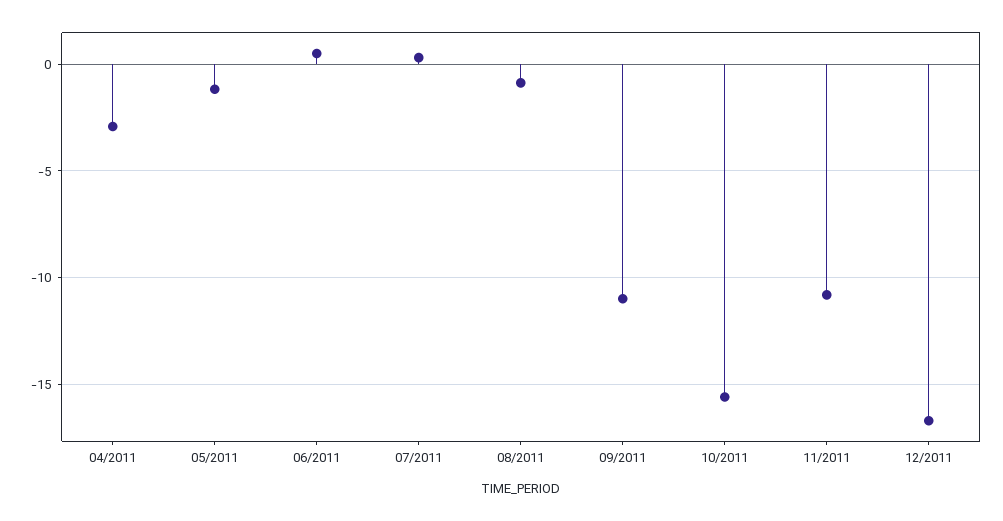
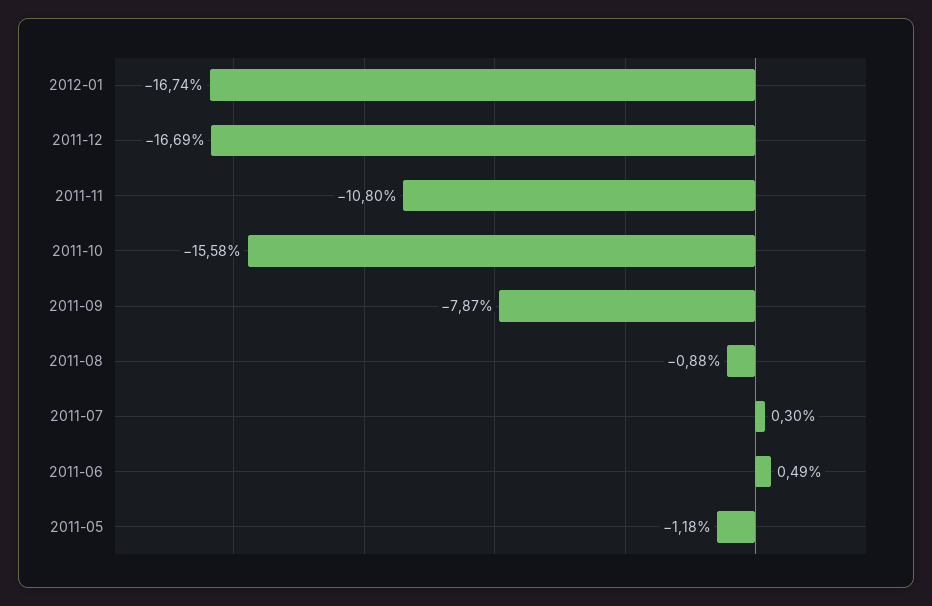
04/2011: -3 -> none
09/2011: -11 -> -7.87
2012-01: none -> -16.74

